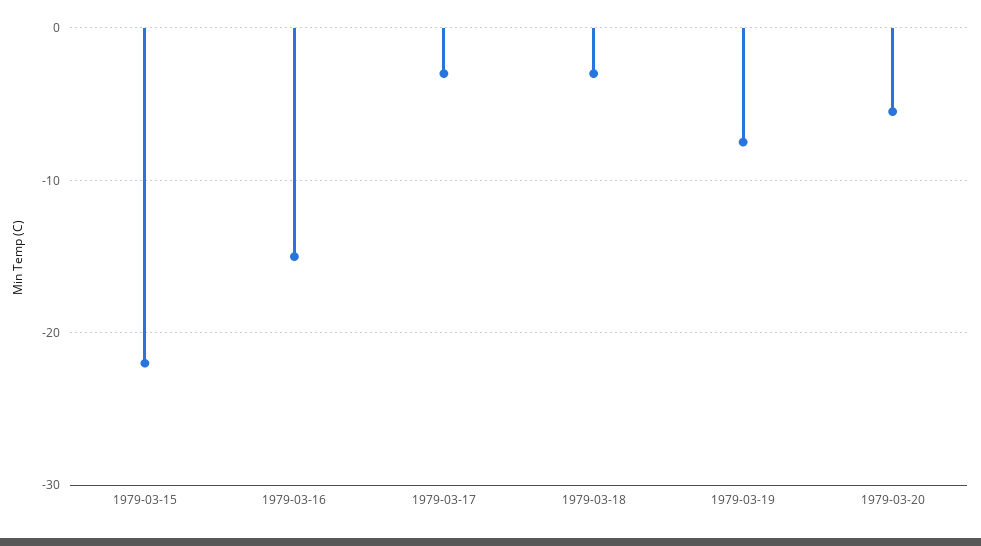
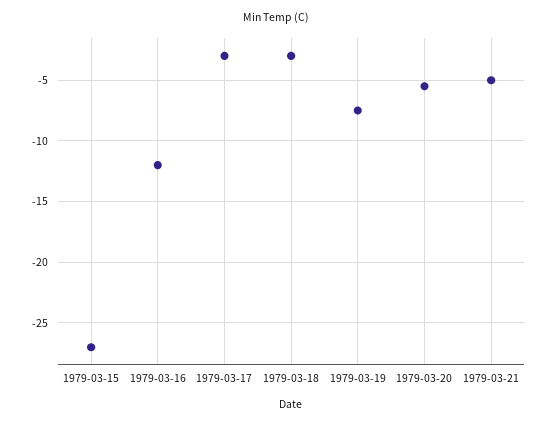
1979-03-15: -22 -> -27
1979-03-16: -15 -> -12
1979-03-21: none -> -5

